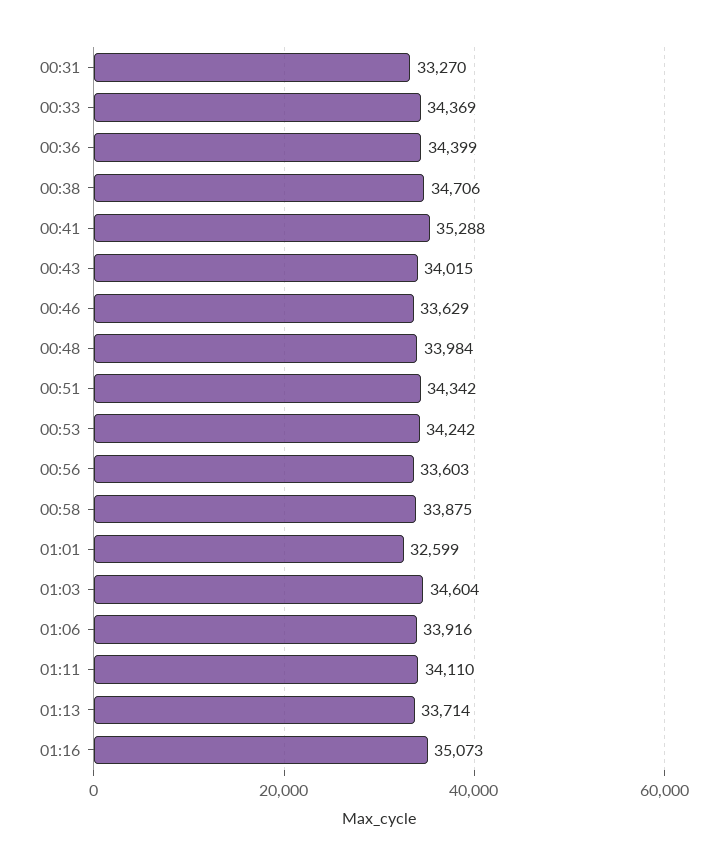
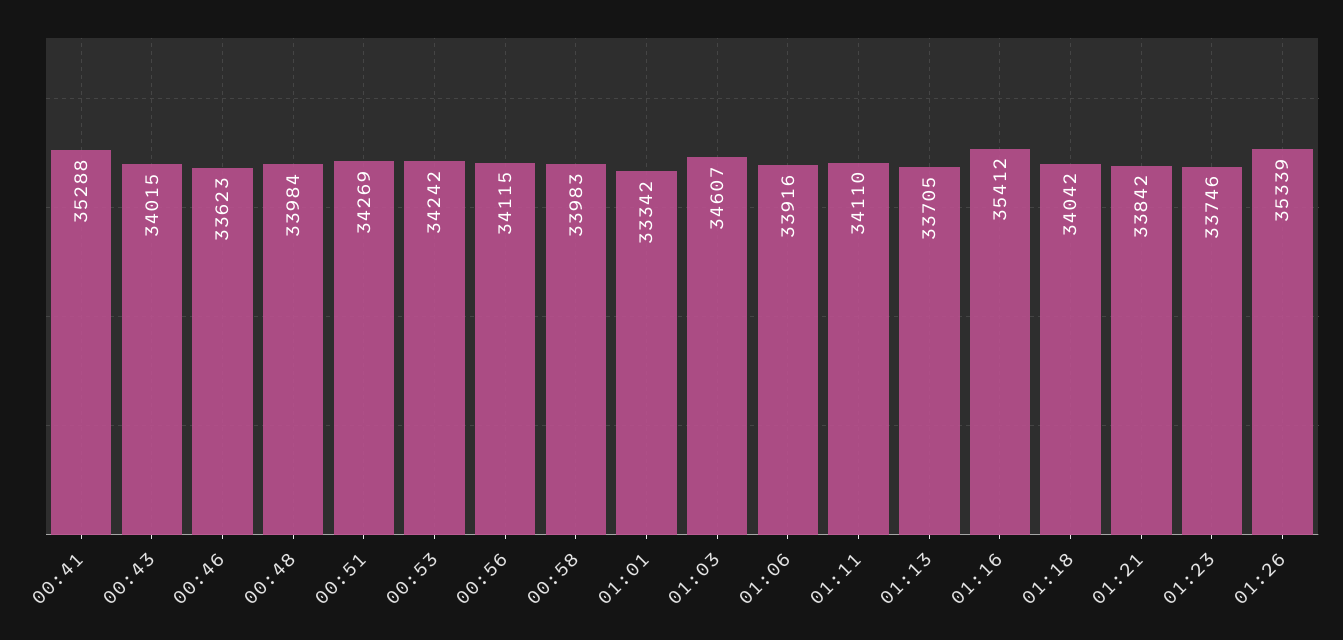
00:31: 33270 -> none
00:33: 34369 -> none
00:36: 34399 -> none
00:38: 34706 -> none
00:46: 33629 -> 33623
00:51: 34342 -> 34269
00:56: 33603 -> 34115
00:58: 33875 -> 33983
01:01: 32599 -> 33342
01:03: 34604 -> 34607
01:13: 33714 -> 33705
01:16: 35073 -> 35412
01:18: none -> 34042
01:21: none -> 33842
01:23: none -> 33746
01:26: none -> 35339

